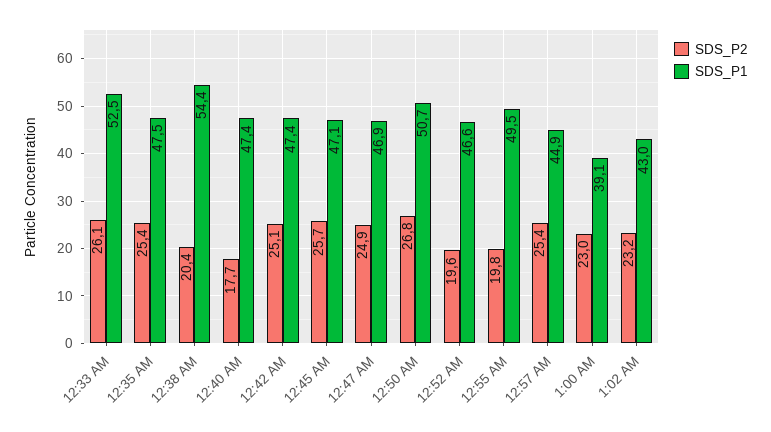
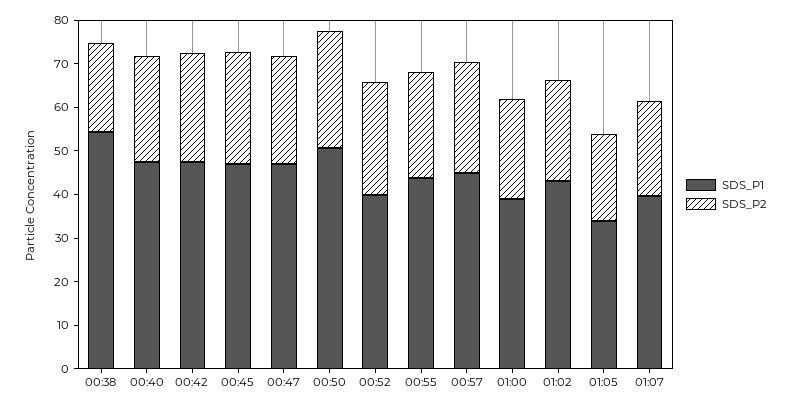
SDS_P2, 12:33 AM: 26.1 -> none
SDS_P1, 12:33 AM: 52.5 -> none
SDS_P2, 12:35 AM: 25.4 -> none
SDS_P1, 12:35 AM: 47.5 -> none
SDS_P2, 12:40 AM: 17.7 -> 24
SDS_P2, 12:52 AM: 19.6 -> 26
SDS_P1, 12:52 AM: 46.6 -> 40
SDS_P2, 12:55 AM: 19.8 -> 24
SDS_P1, 12:55 AM: 49.5 -> 44
SDS_P1, 01:05: none -> 34
SDS_P2, 01:05: none -> 20
SDS_P1, 01:07: none -> 40
SDS_P2, 01:07: none -> 22

